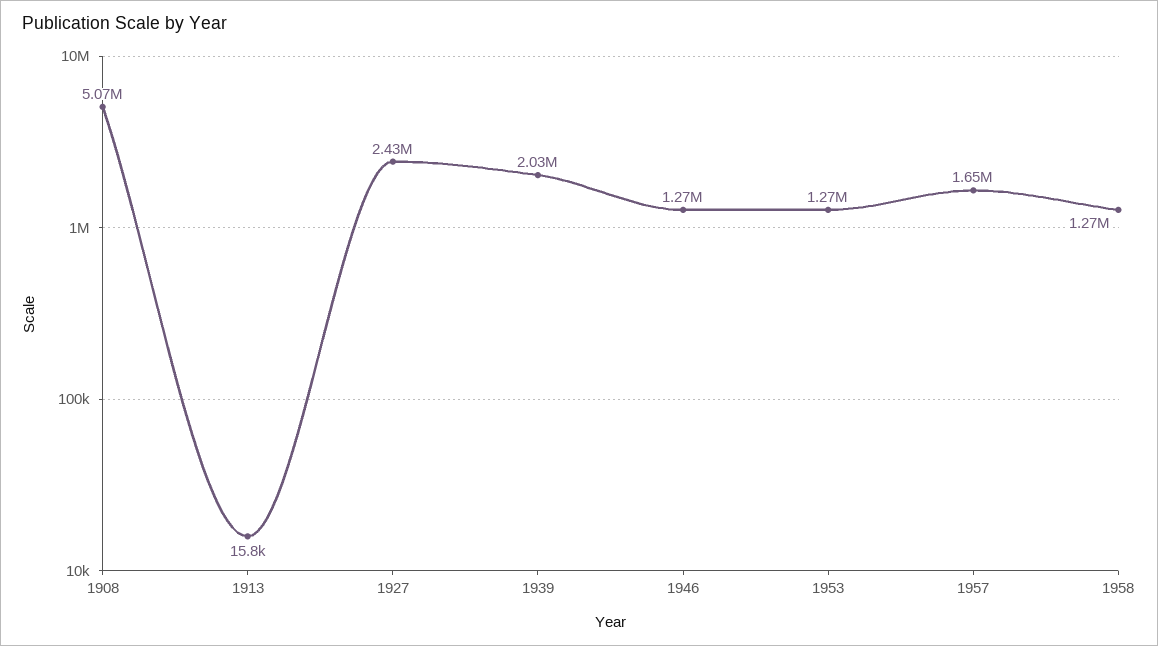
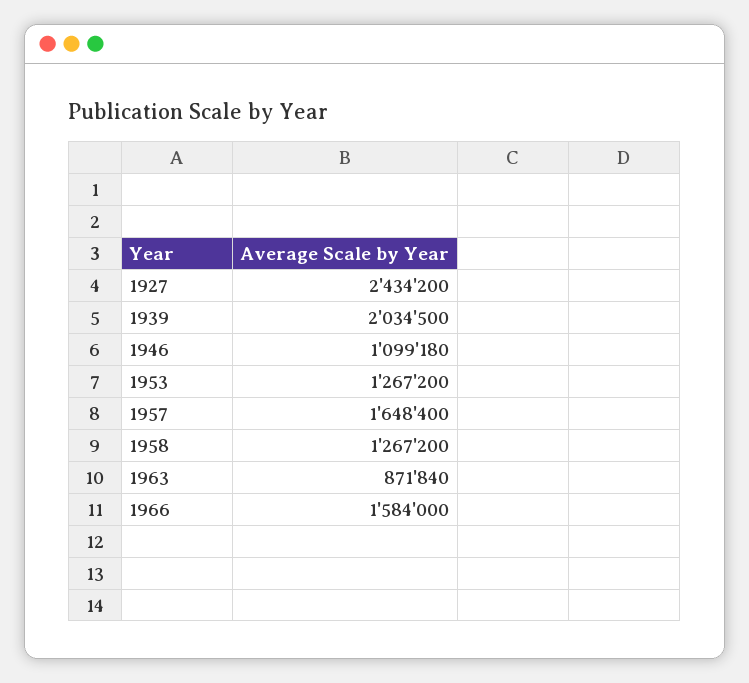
1908: 5070000 -> none
1913: 15800 -> none
1946: 1270000 -> 1099180
1963: none -> 871840
1966: none -> 1584000

